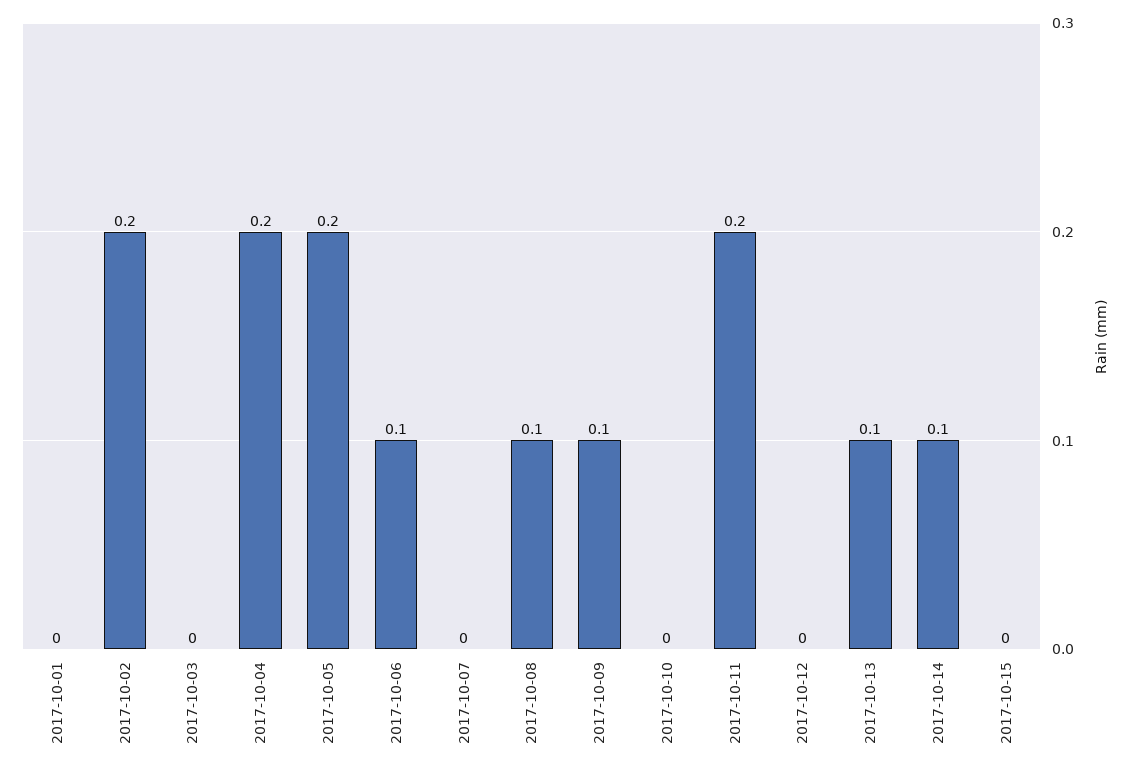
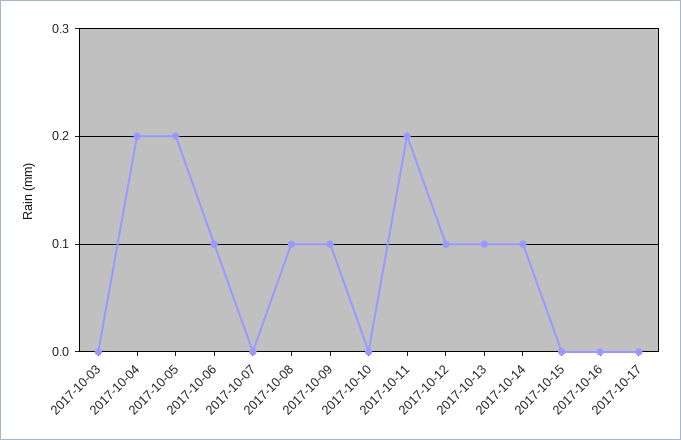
2017-10-01: 0 -> none
2017-10-02: 0.2 -> none
2017-10-12: 0 -> 0.1
2017-10-16: none -> 0
2017-10-17: none -> 0

